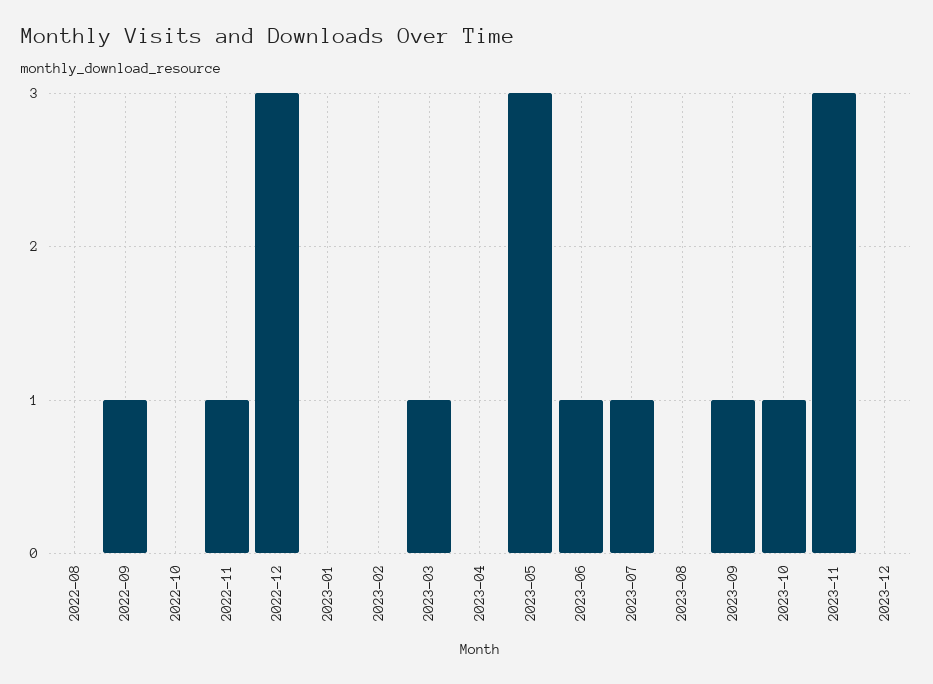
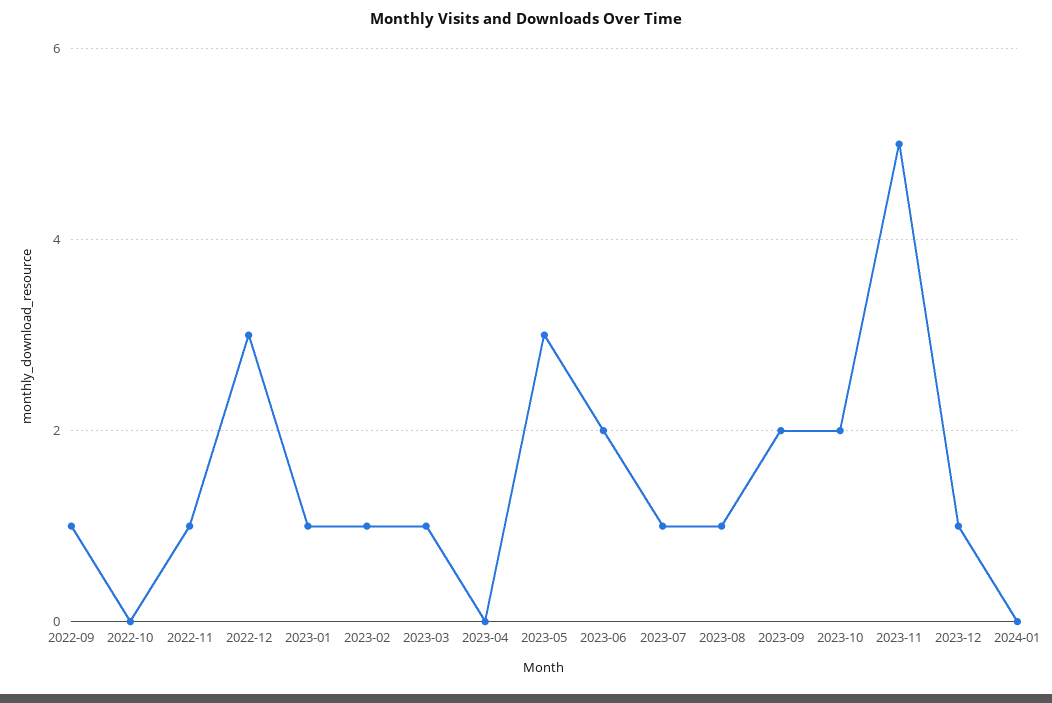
2022-08: 0 -> none
2023-01: 0 -> 1
2023-02: 0 -> 1
2023-06: 1 -> 2
2023-08: 0 -> 1
2023-09: 1 -> 2
2023-10: 1 -> 2
2023-11: 3 -> 5
2023-12: 0 -> 1
2024-01: none -> 0

